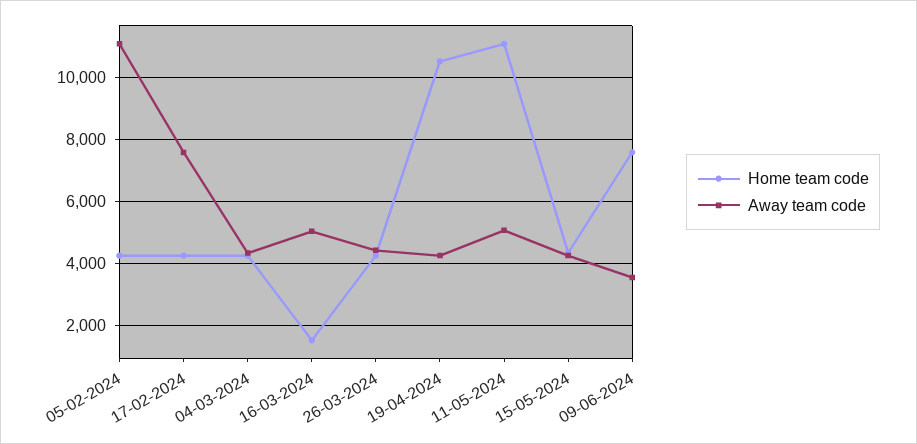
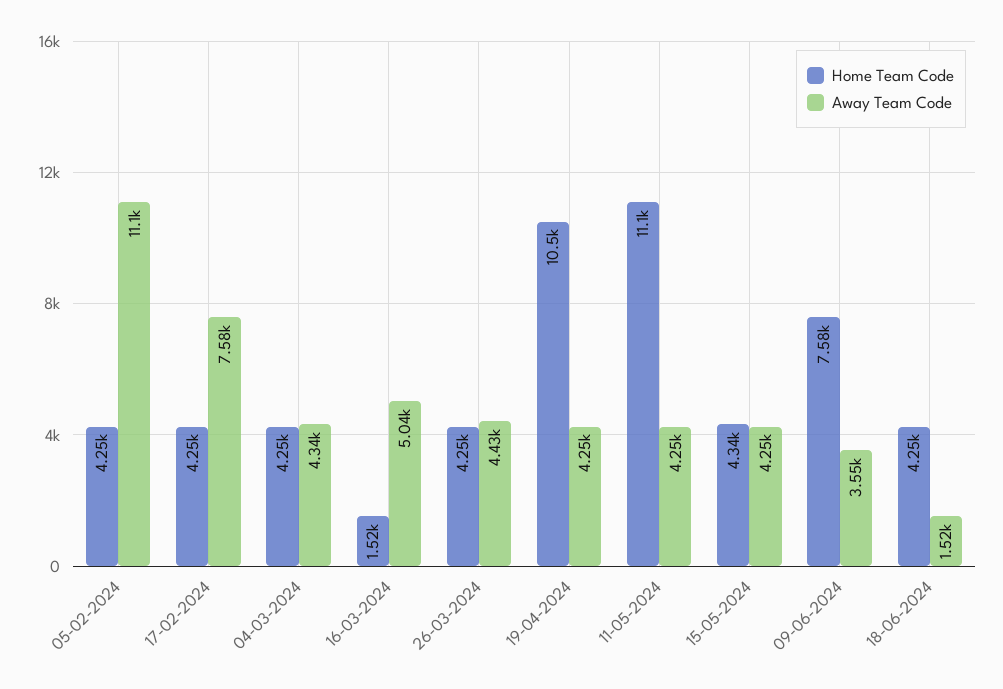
Away team code, 11-05-2024: 5000 -> 4250
Home team code, 18-06-2024: none -> 4250
Away team code, 18-06-2024: none -> 1520

